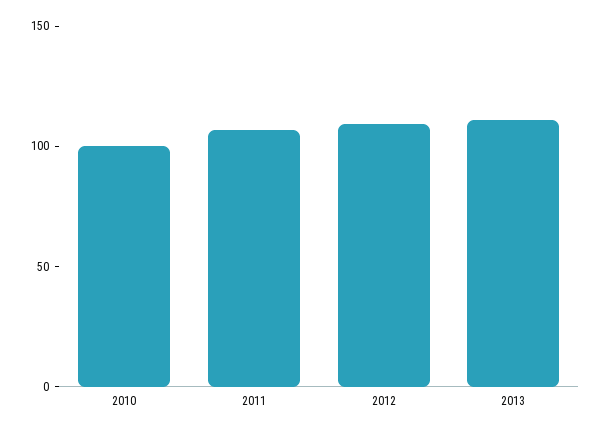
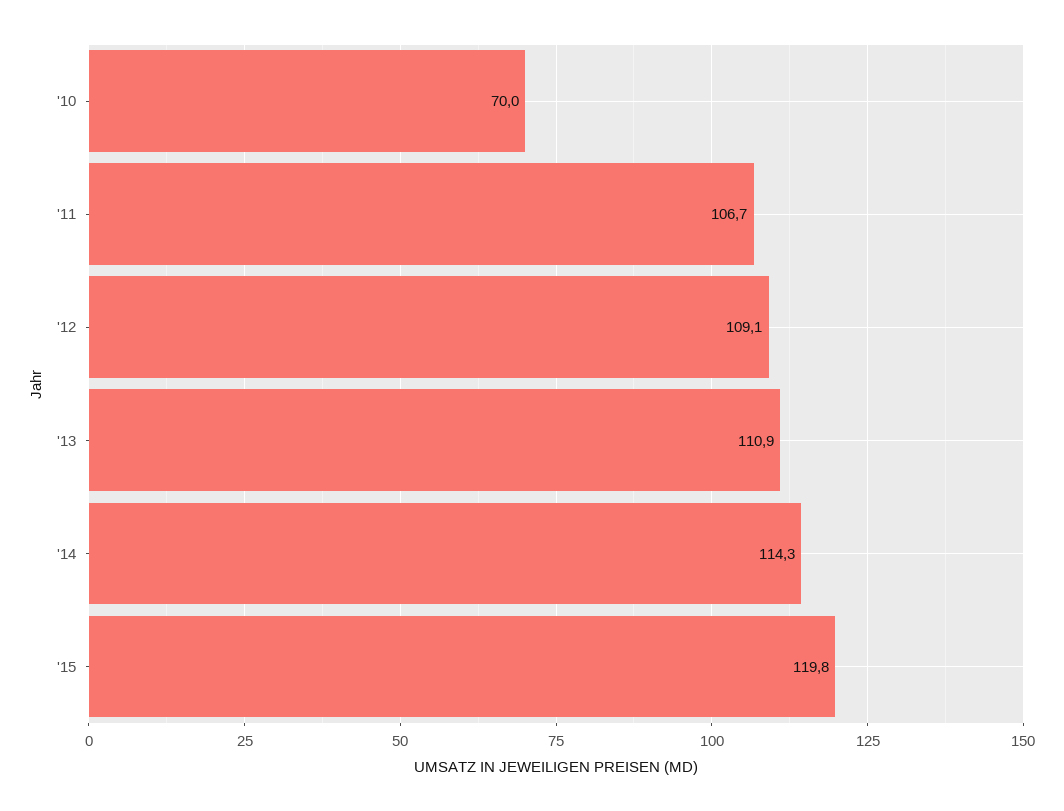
2010: 100 -> 70
'14: none -> 114.3
'15: none -> 119.8

